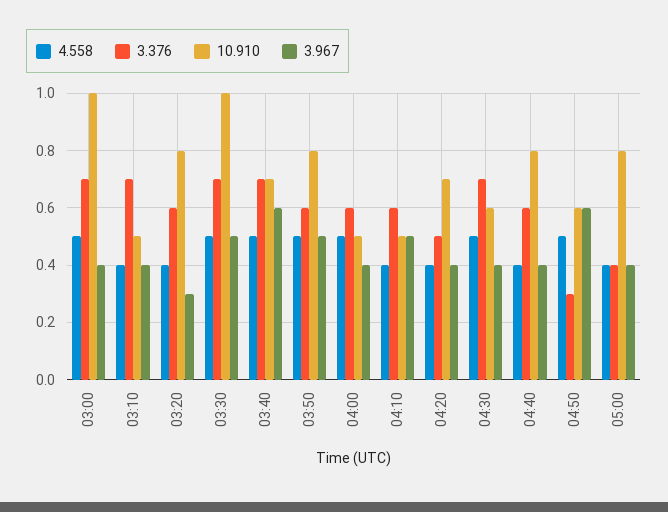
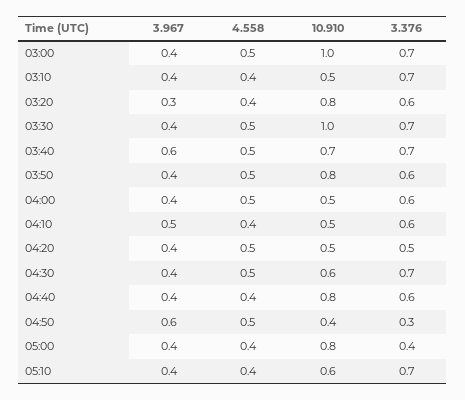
3.967, 03:30: 0.5 -> 0.4
3.967, 03:50: 0.5 -> 0.4
4.558, 04:20: 0.4 -> 0.5
10.910, 04:20: 0.7 -> 0.5
10.910, 04:50: 0.6 -> 0.4
3.967, 05:10: none -> 0.4
4.558, 05:10: none -> 0.4
10.910, 05:10: none -> 0.6
3.376, 05:10: none -> 0.7

